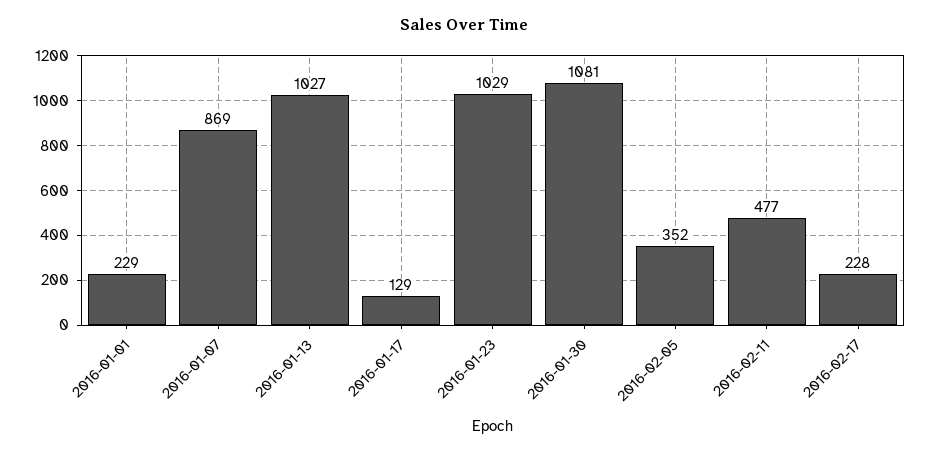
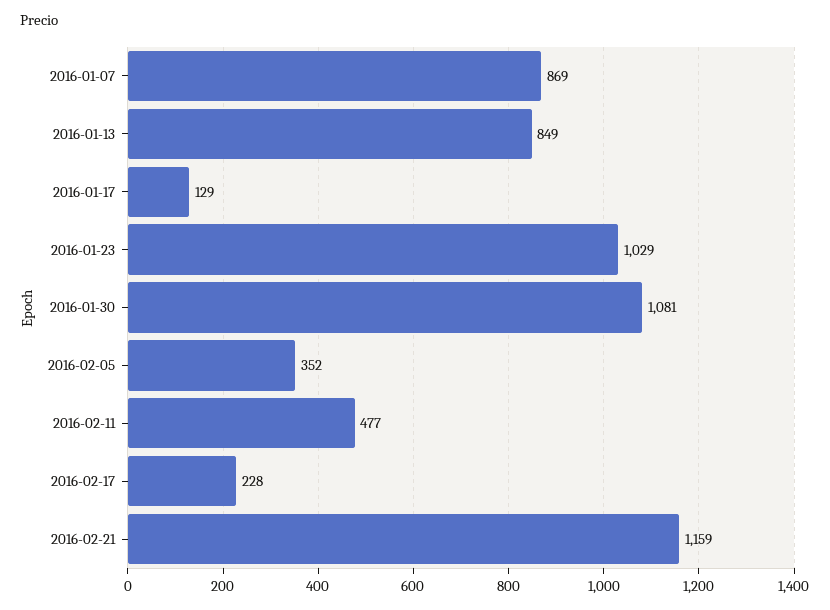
2016-01-01: 229 -> none
2016-01-13: 1027 -> 849
2016-02-21: none -> 1159

